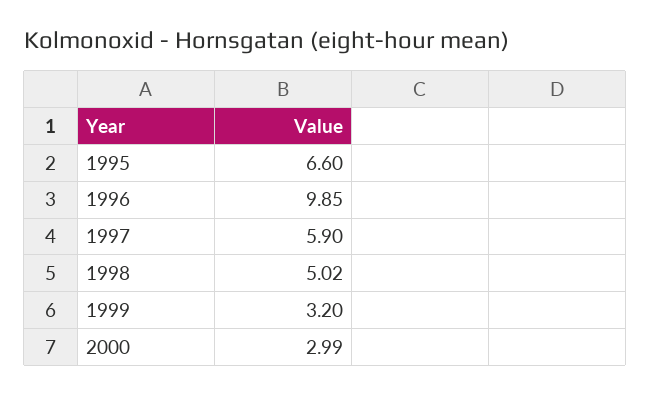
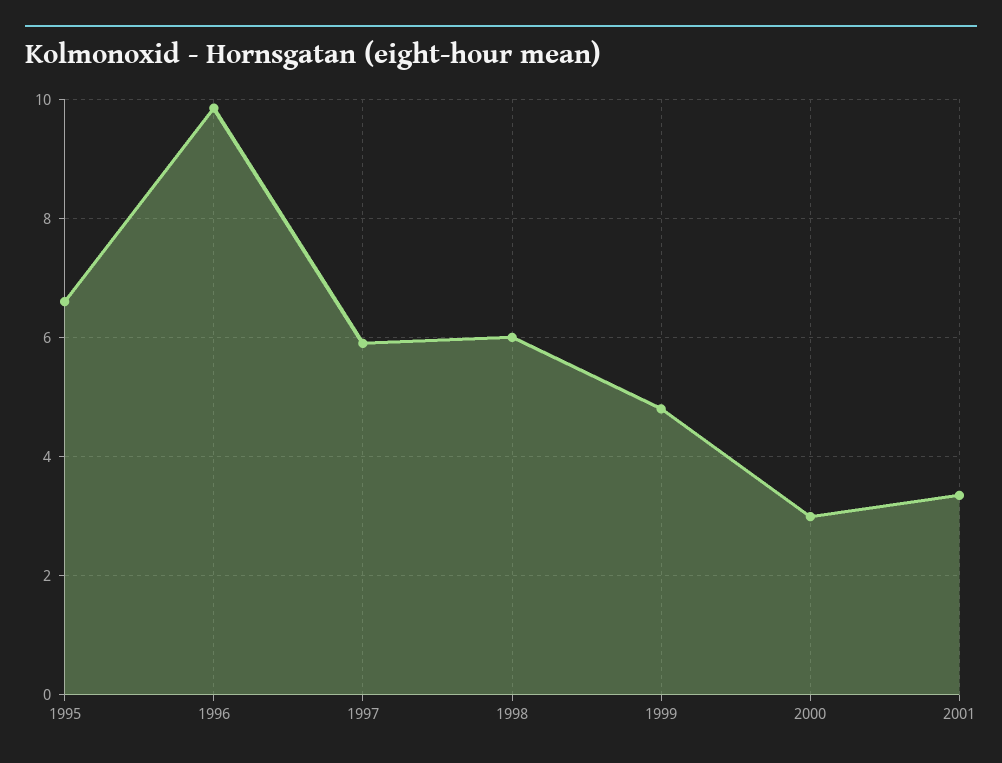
1998: 5.02 -> 6
1999: 3.2 -> 4.8
2001: none -> 3.4

